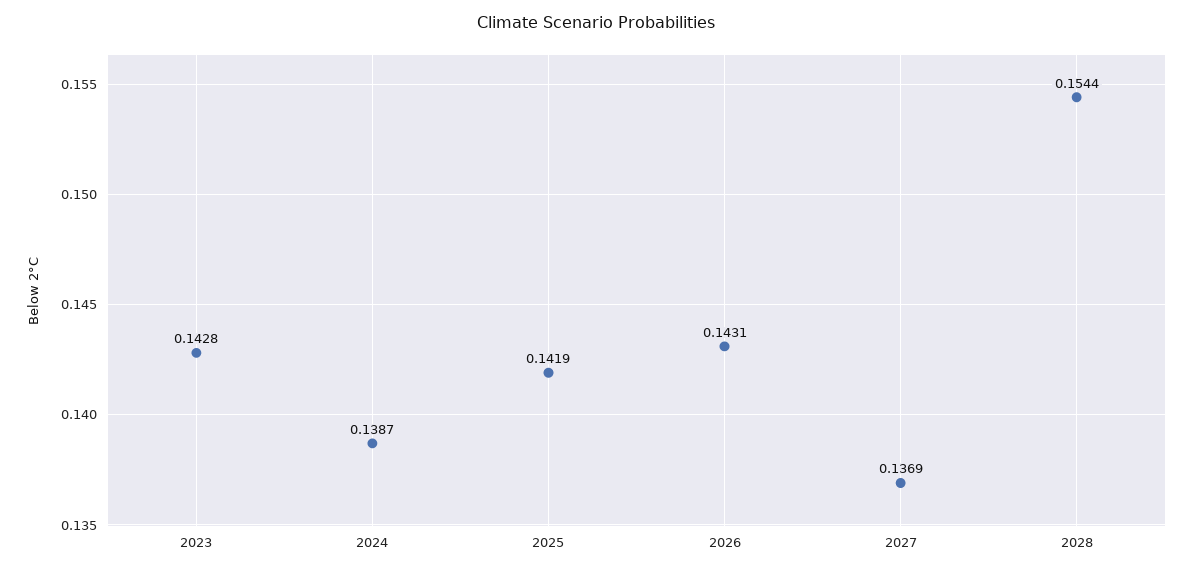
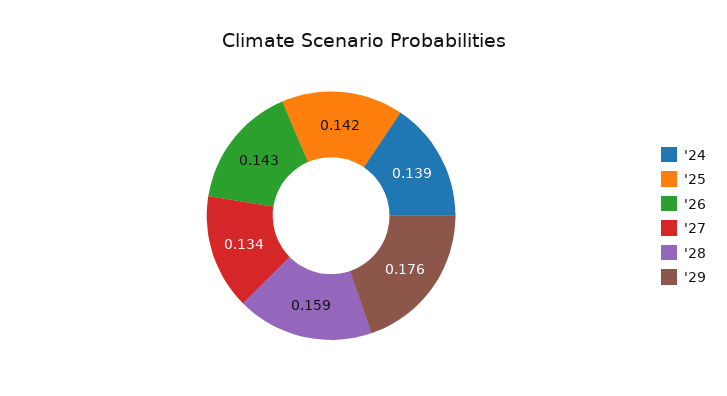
2023: 0.1428 -> none
2027: 0.1369 -> 0.134
2028: 0.1544 -> 0.159
'29: none -> 0.176

